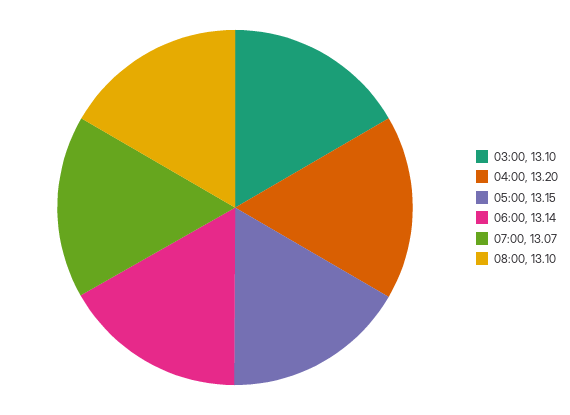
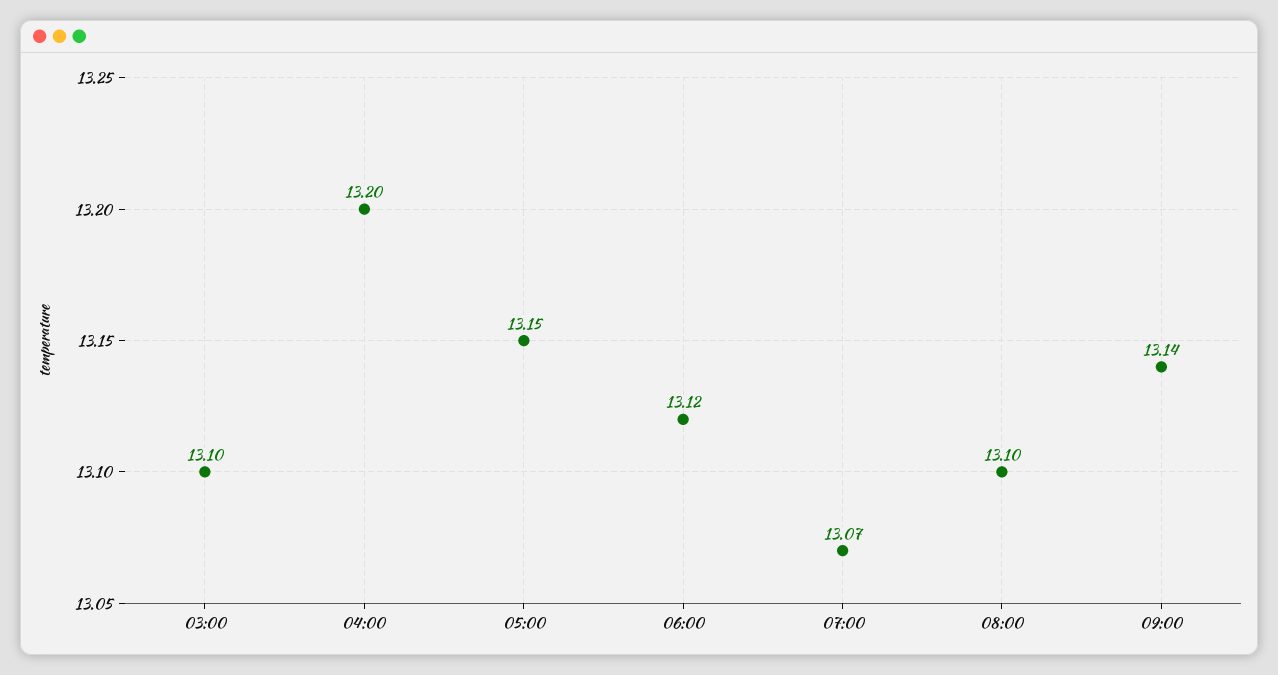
06:00: 13.14 -> 13.12
09:00: none -> 13.14

